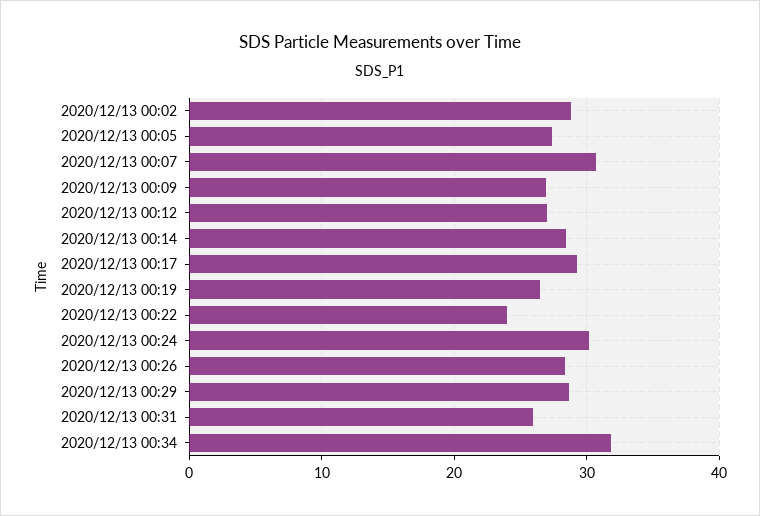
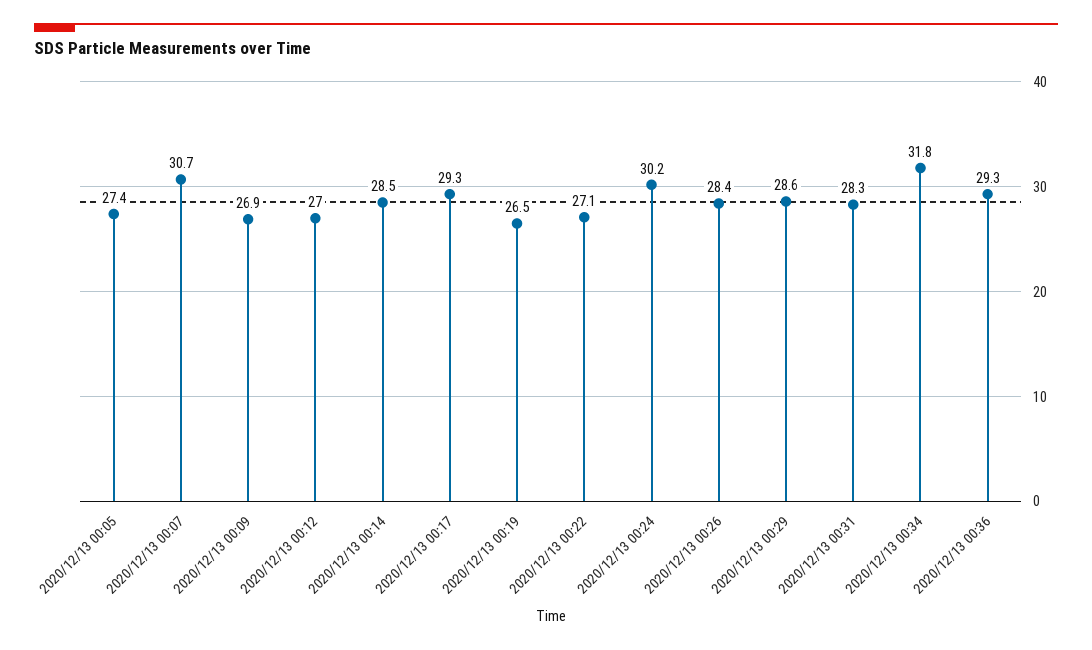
2020/12/13 00:02: 29 -> none
2020/12/13 00:22: 24 -> 27.1
2020/12/13 00:31: 26 -> 28.3
2020/12/13 00:36: none -> 29.3

